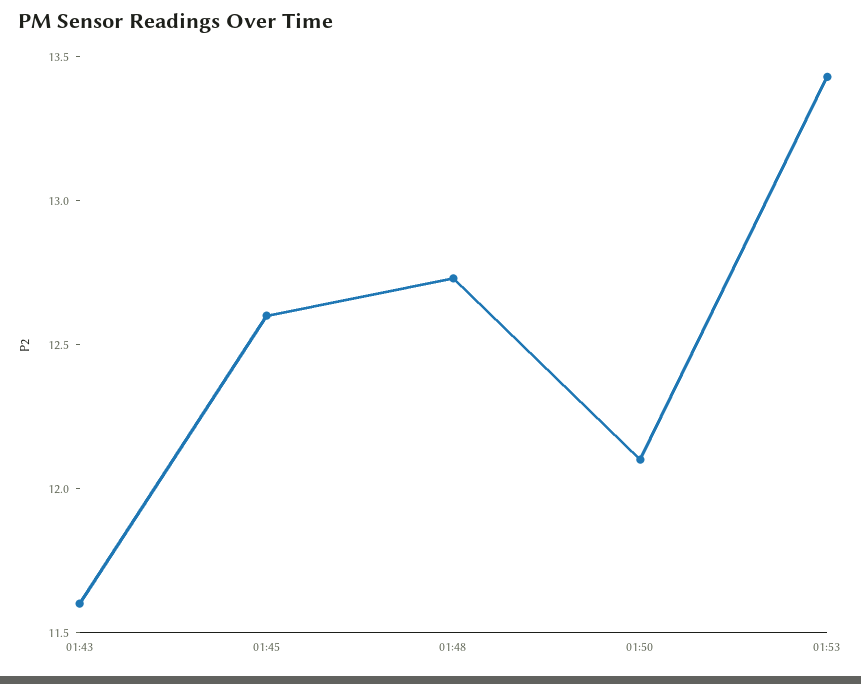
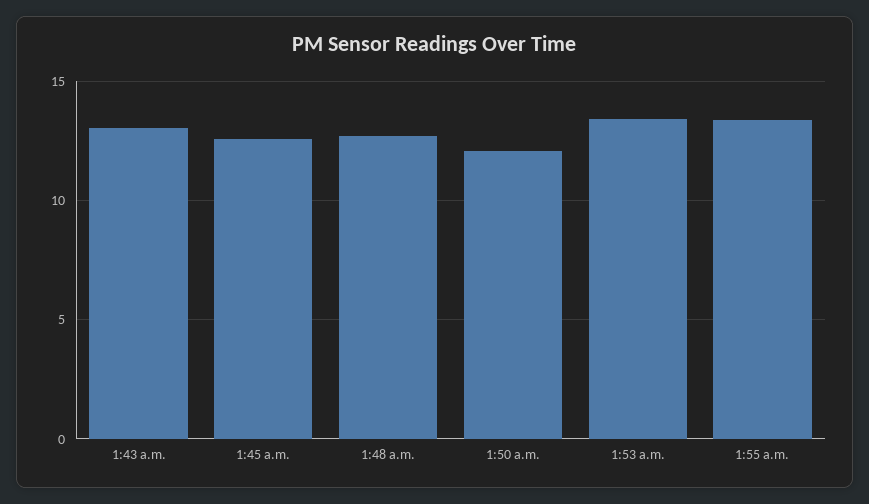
01:43: 11.6 -> 13
1:55 a.m.: none -> 13.5

